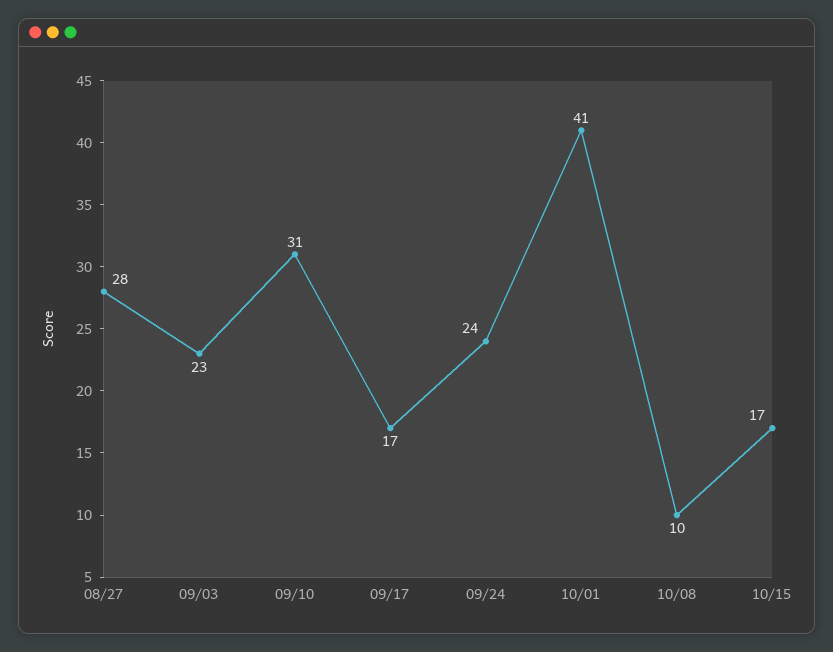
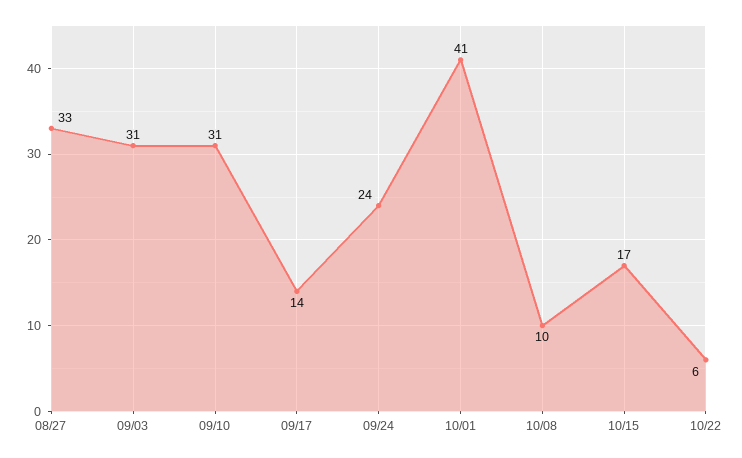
08/27: 28 -> 33
09/03: 23 -> 31
09/17: 17 -> 14
10/22: none -> 6

